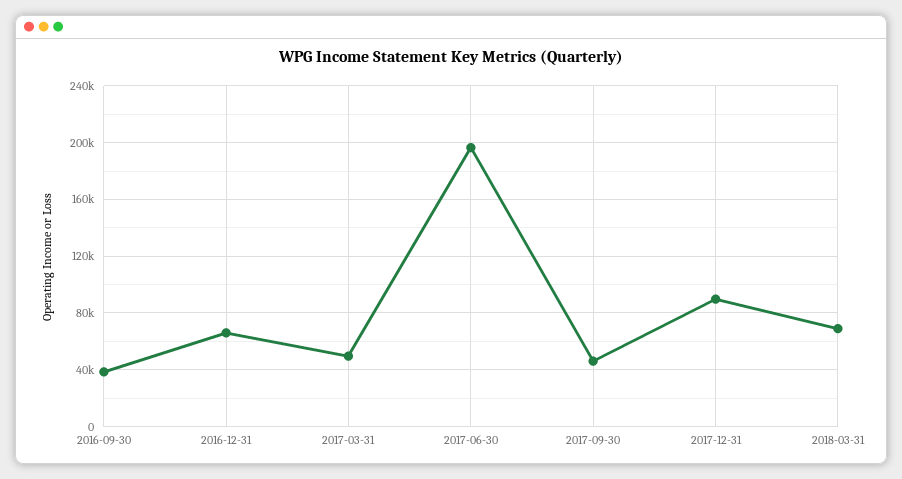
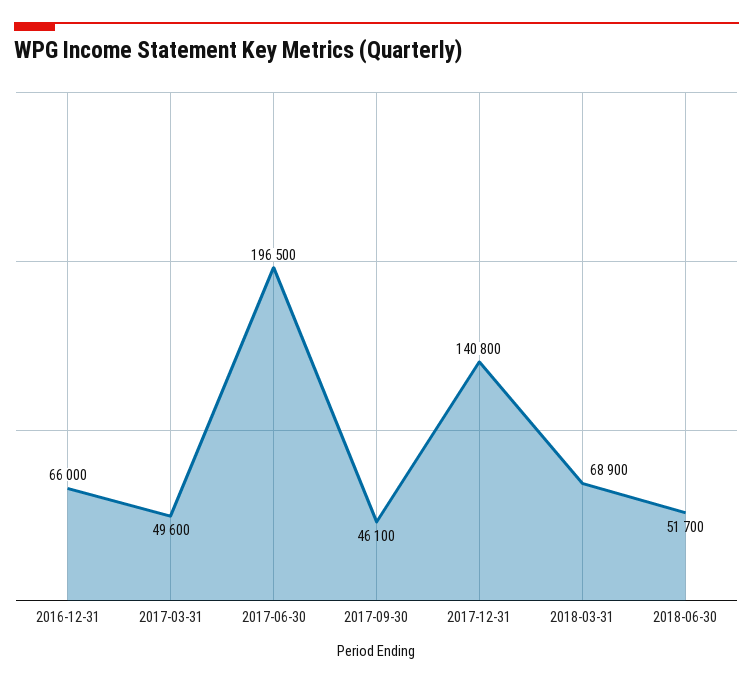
2016-09-30: 40000 -> none
2017-12-31: 90000 -> 140800
2018-06-30: none -> 51700

